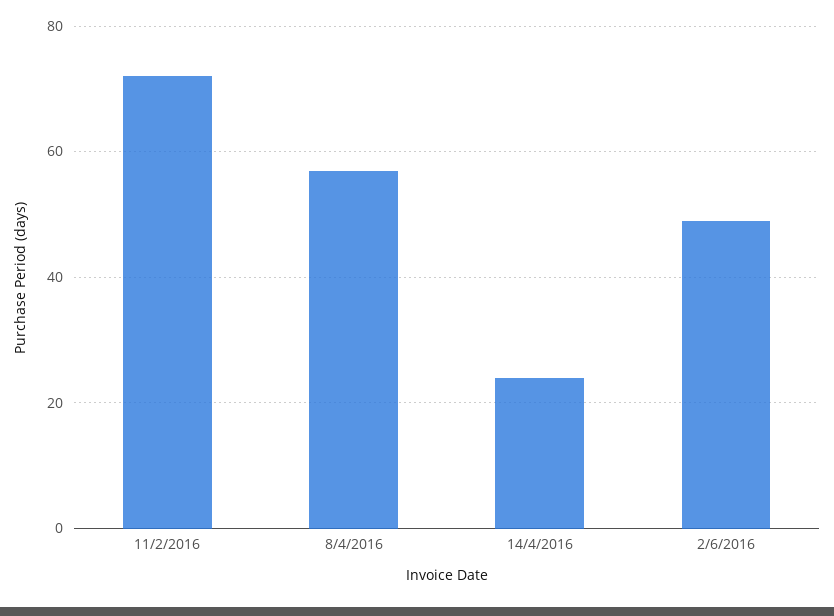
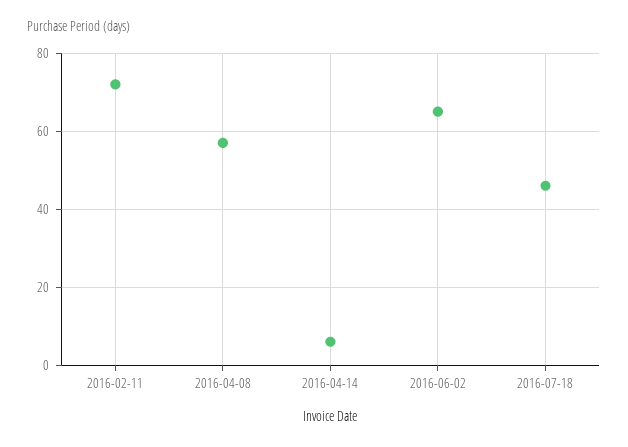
14/4/2016: 25 -> 5
2/6/2016: 50 -> 65
2016-07-18: none -> 45

